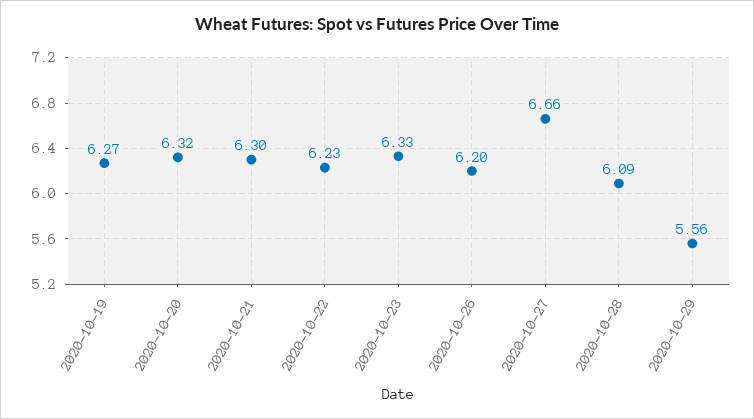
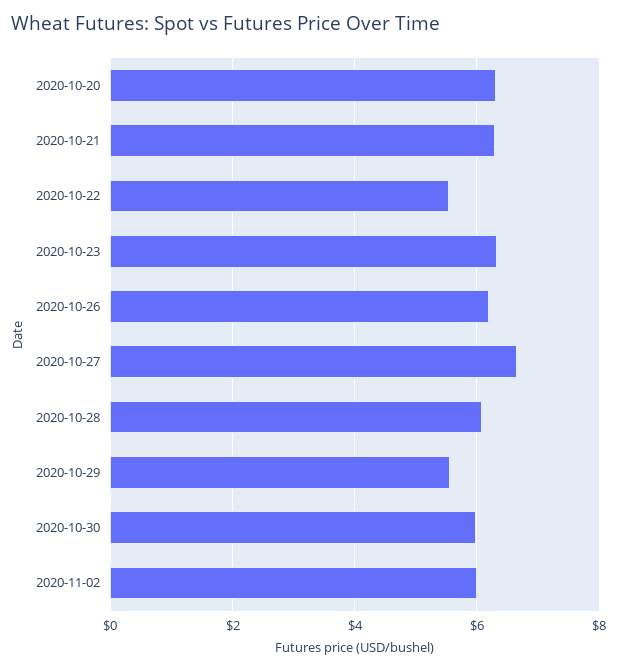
2020-10-19: 6.27 -> none
2020-10-22: 6.23 -> 5.6
2020-10-30: none -> 6
2020-11-02: none -> 6

